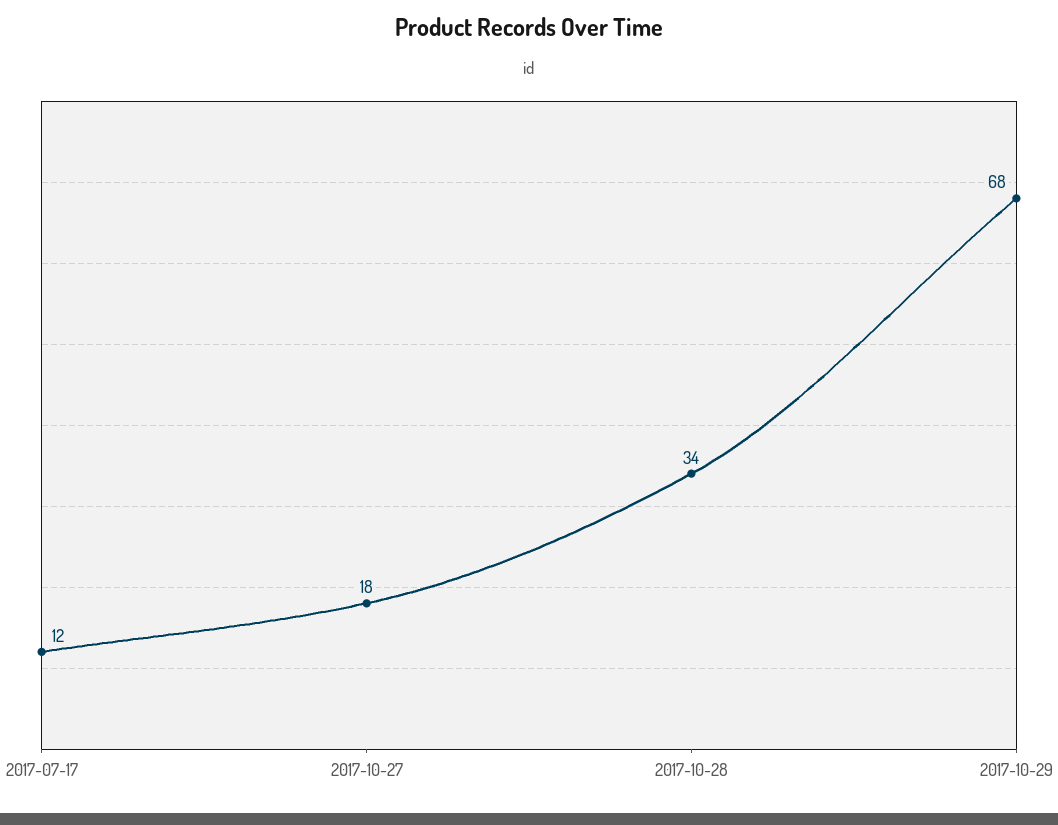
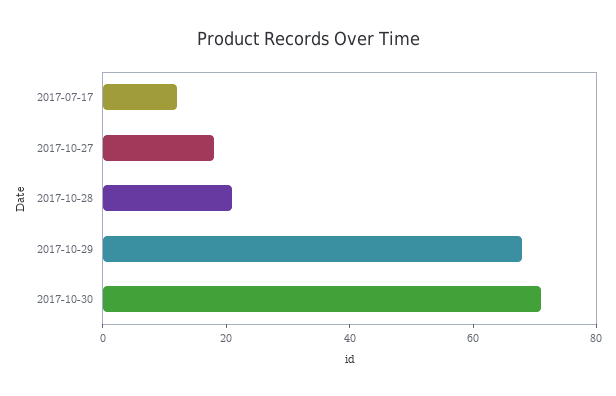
2017-10-28: 34 -> 20
2017-10-30: none -> 70

